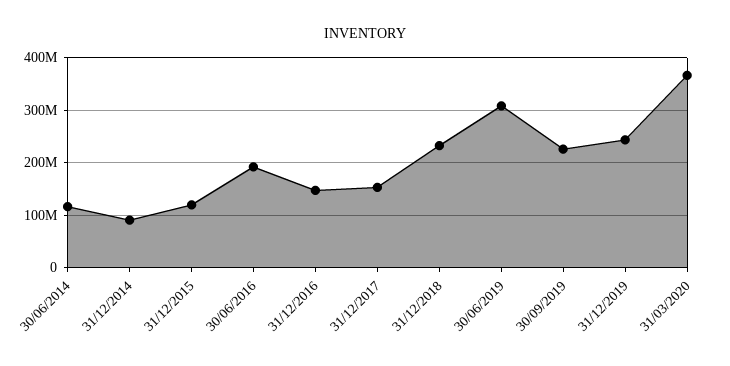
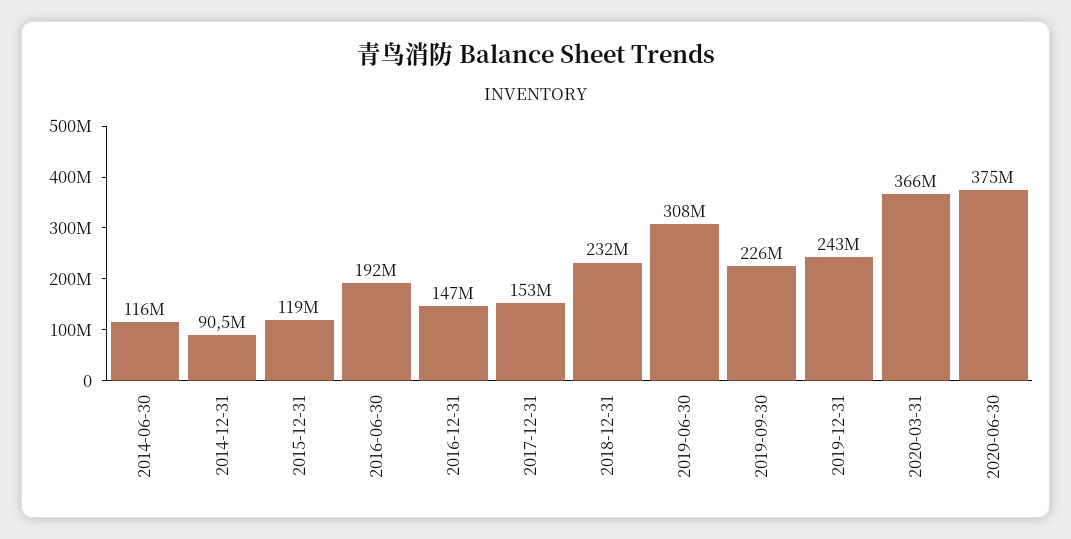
2020-06-30: none -> 375000000

